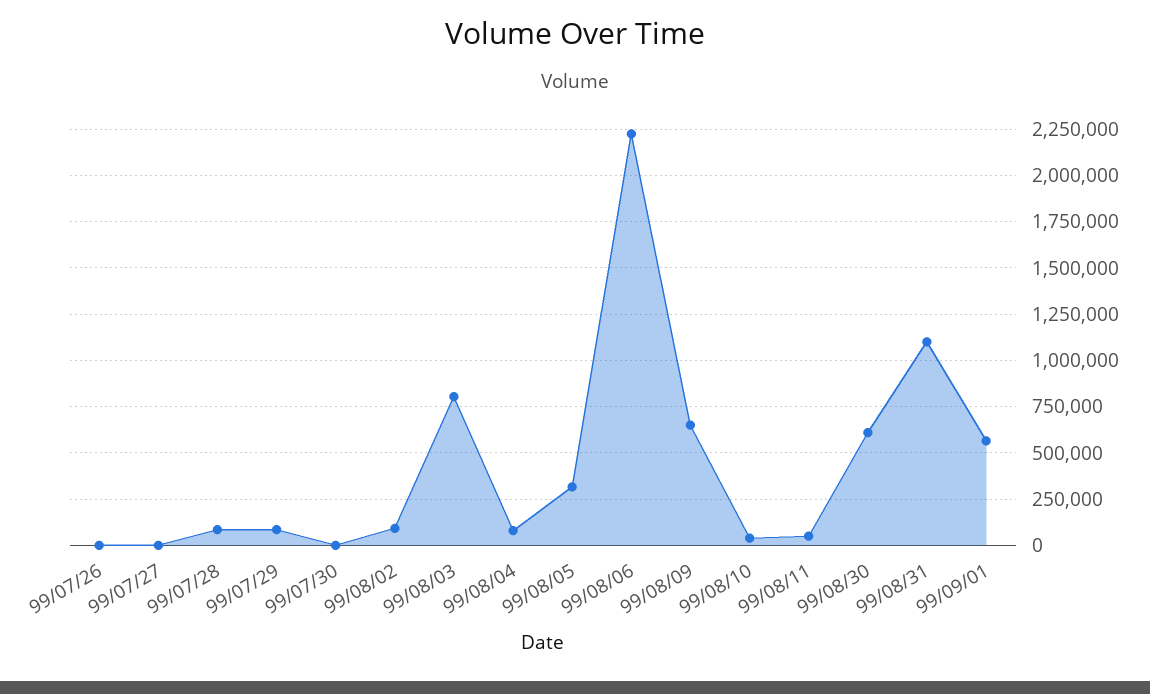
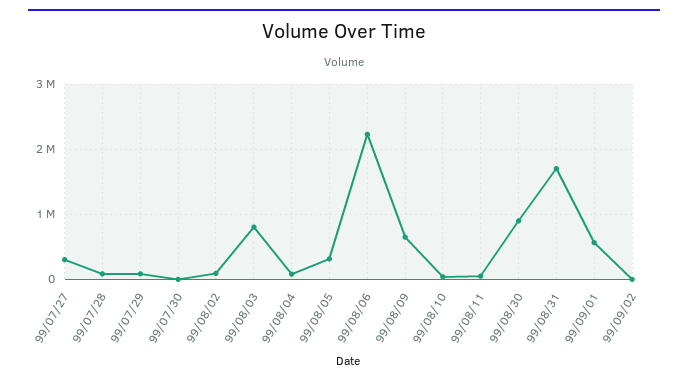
99/07/26: 0 -> none
99/07/27: 0 -> 300000
99/08/30: 600000 -> 900000
99/08/31: 1100000 -> 1700000
99/09/02: none -> 0

